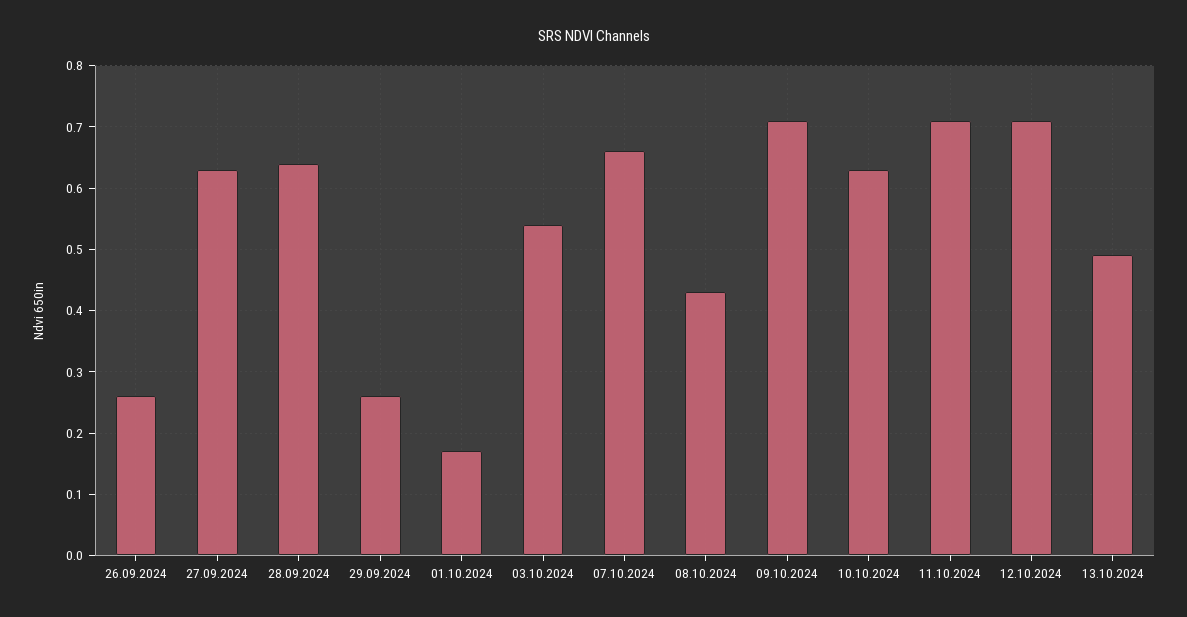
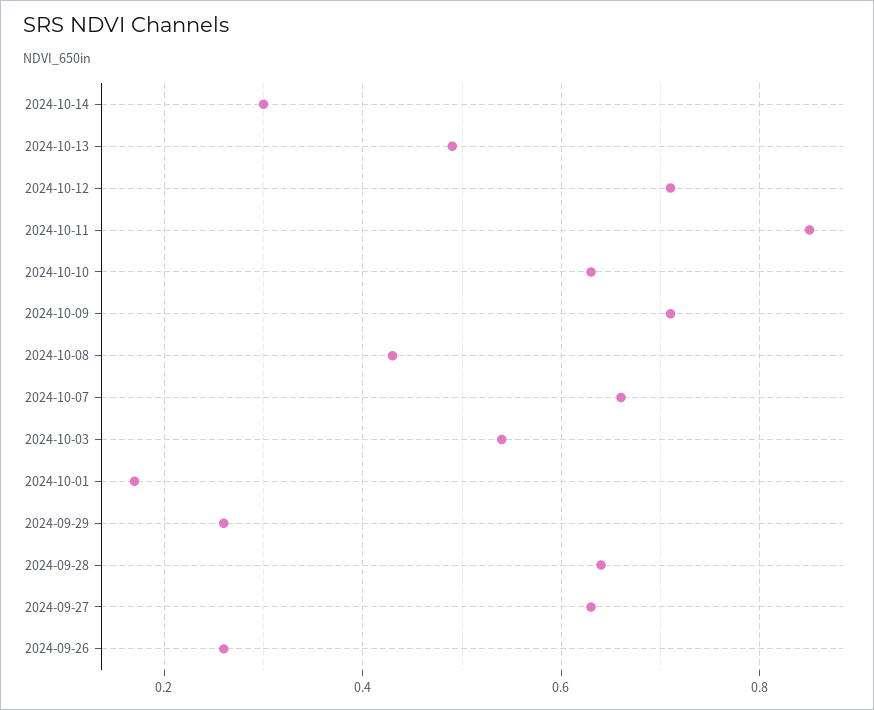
11.10.2024: 0.71 -> 0.85
2024-10-14: none -> 0.3

